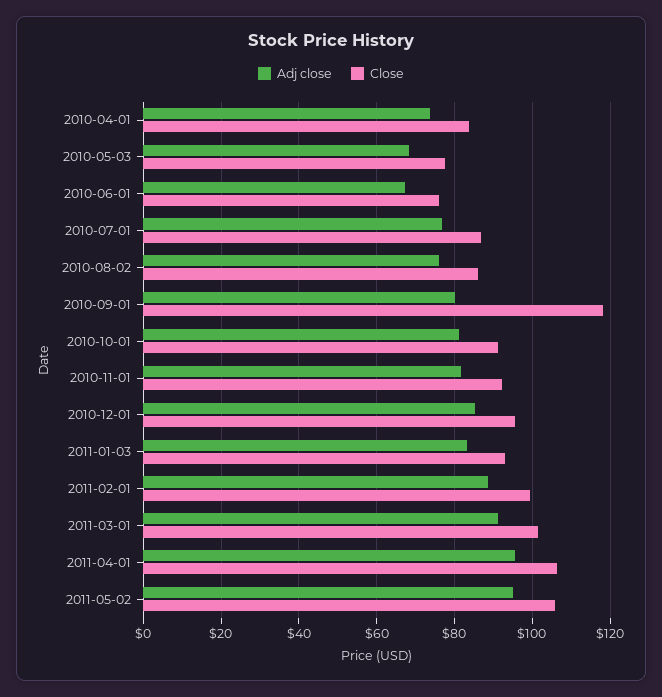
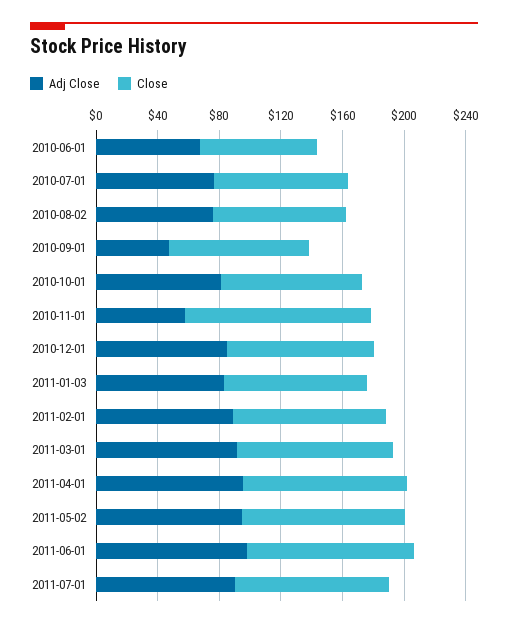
Adj close, 2010-04-01: 74 -> none
Close, 2010-04-01: 84 -> none
Adj close, 2010-05-03: 68 -> none
Close, 2010-05-03: 78 -> none
Adj close, 2010-09-01: 80 -> 50
Close, 2010-09-01: 118 -> 90
Adj close, 2010-11-01: 82 -> 60
Close, 2010-11-01: 92 -> 120
Adj close, 2011-06-01: none -> 100
Close, 2011-06-01: none -> 110
Adj close, 2011-07-01: none -> 90
Close, 2011-07-01: none -> 100

